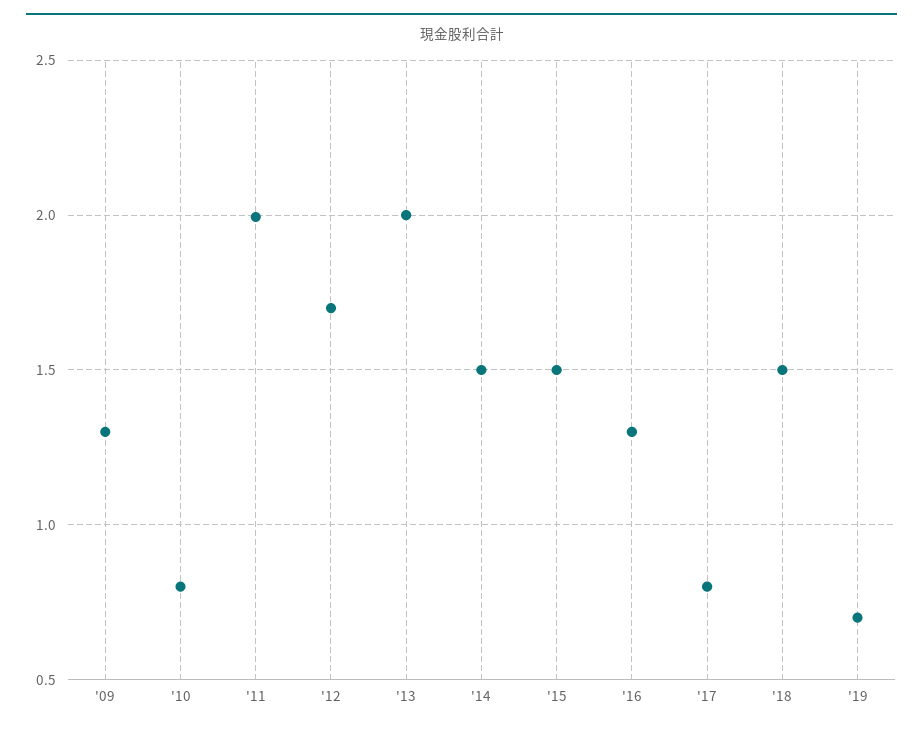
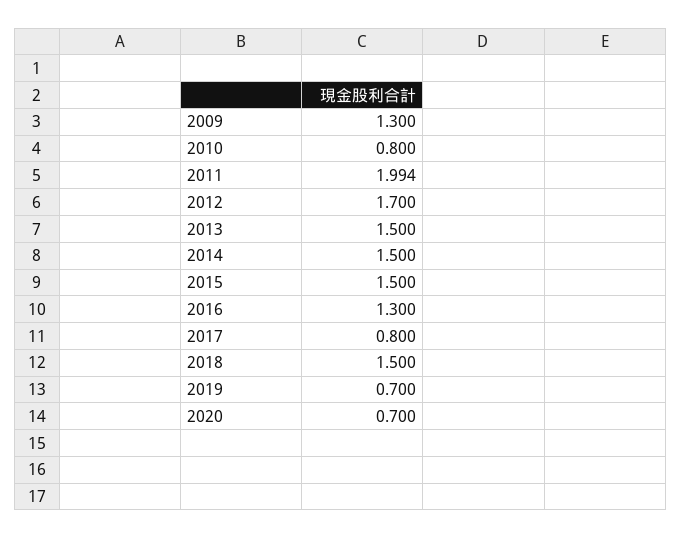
'13: 2 -> 1.5
2020: none -> 0.7

